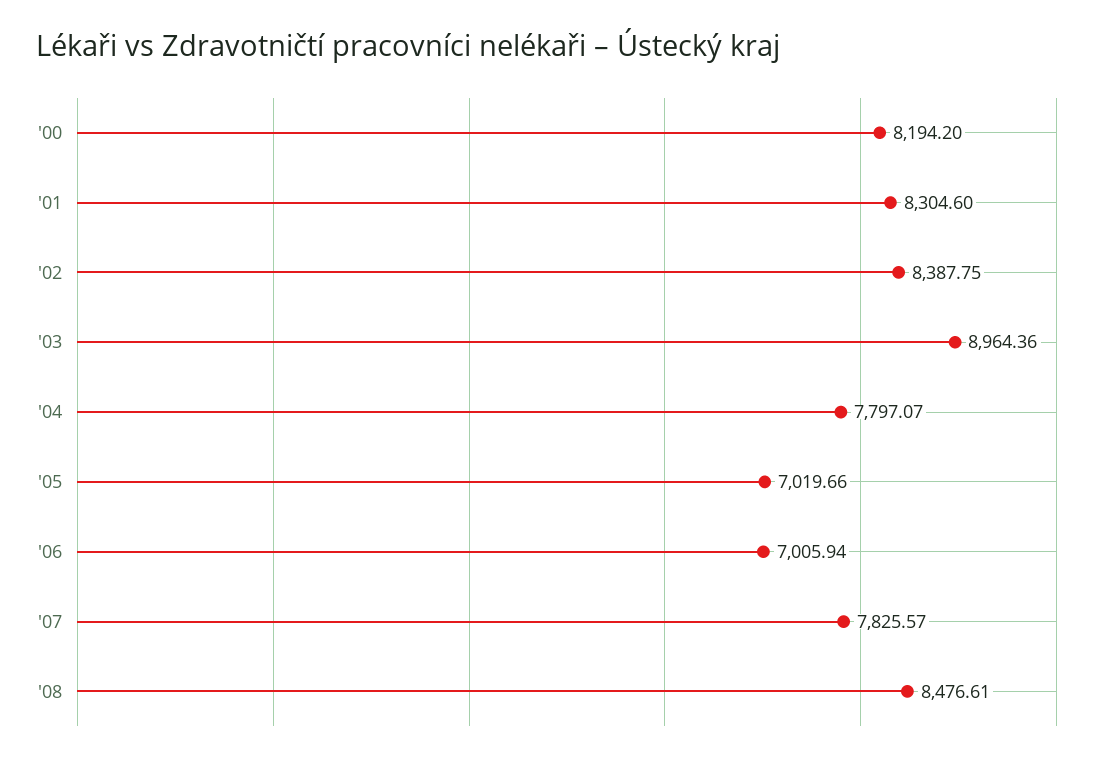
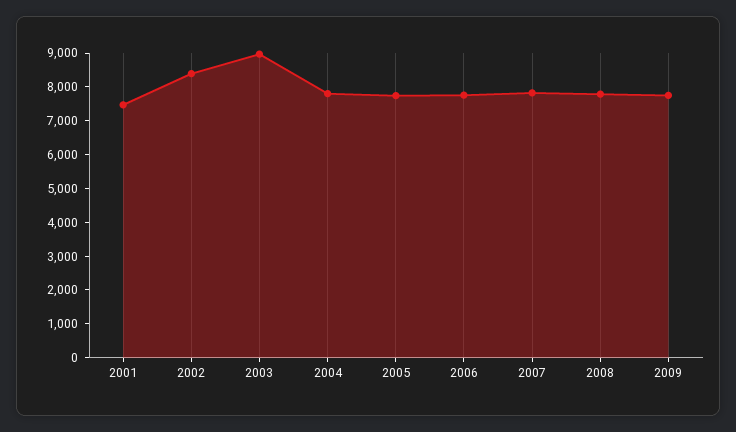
'00: 8194.2 -> none
'01: 8304.6 -> 7500
'05: 7019.66 -> 7750
'06: 7005.94 -> 7750
'08: 8476.61 -> 7750
2009: none -> 7750

